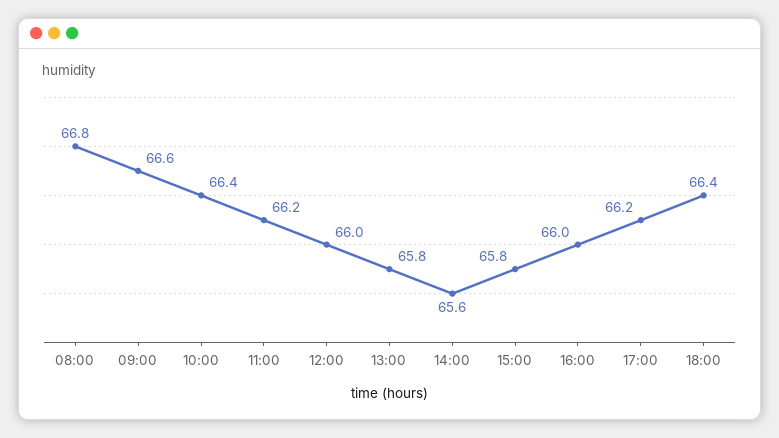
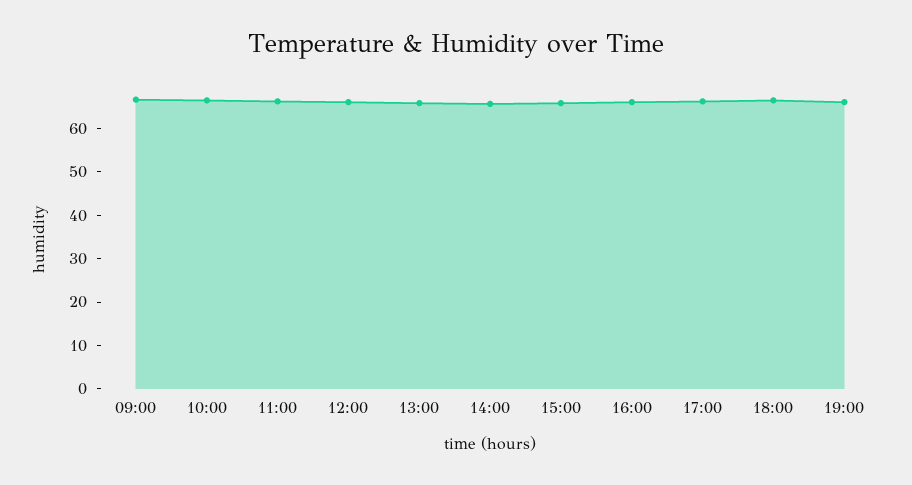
08:00: 66.8 -> none
19:00: none -> 66

